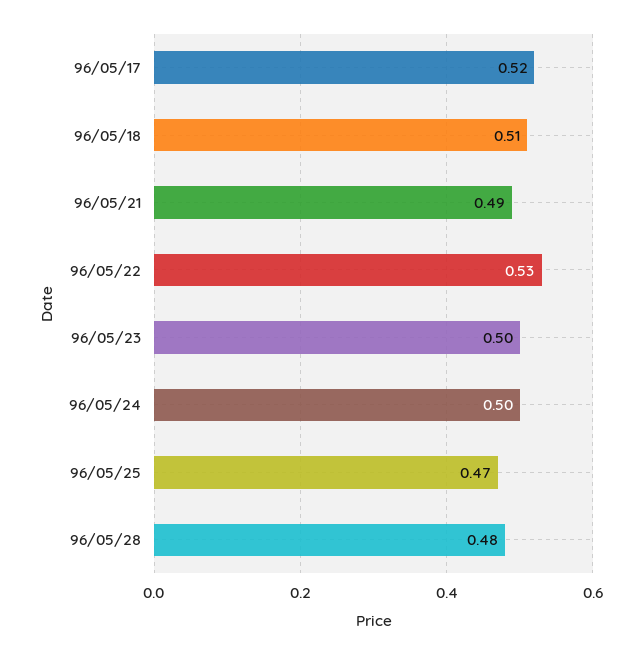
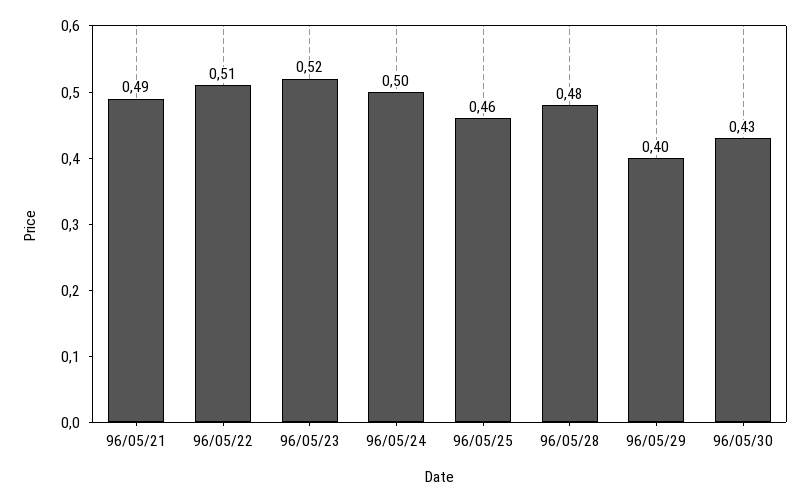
96/05/17: 0.52 -> none
96/05/18: 0.51 -> none
96/05/22: 0.53 -> 0.51
96/05/23: 0.5 -> 0.52
96/05/25: 0.47 -> 0.46
96/05/29: none -> 0.4
96/05/30: none -> 0.43

